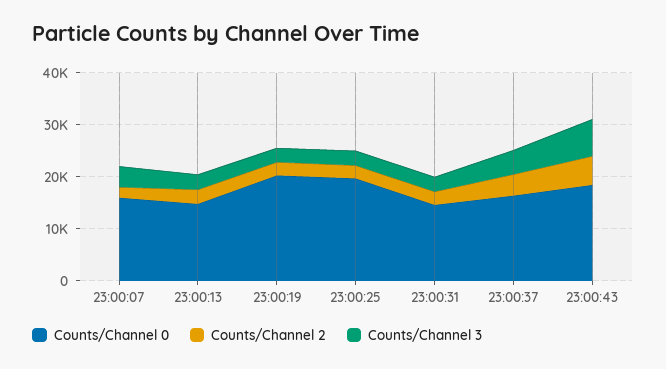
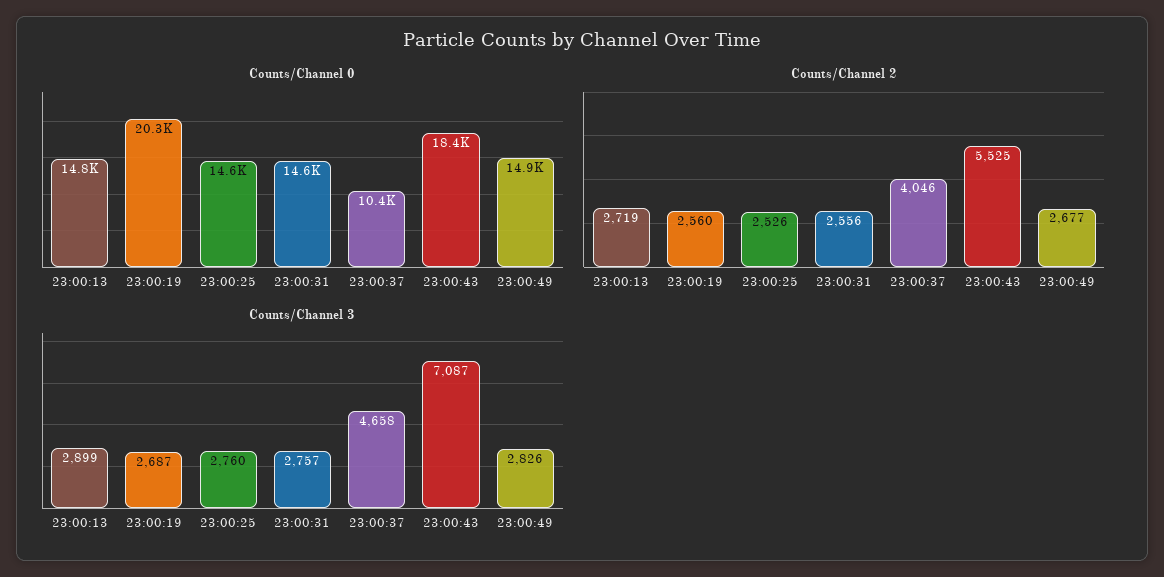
Counts/Channel 0, 23:00:07: 16000 -> none
Counts/Channel 2, 23:00:07: 2000 -> none
Counts/Channel 3, 23:00:07: 4000 -> none
Counts/Channel 0, 23:00:25: 20000 -> 14600
Counts/Channel 0, 23:00:37: 16000 -> 10400
Counts/Channel 0, 23:00:49: none -> 14900
Counts/Channel 2, 23:00:49: none -> 2677
Counts/Channel 3, 23:00:49: none -> 2826

